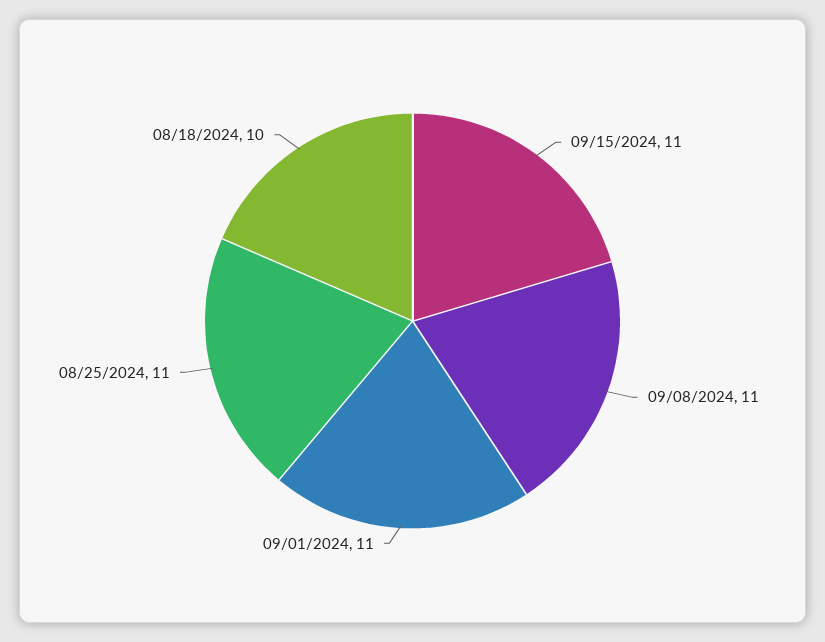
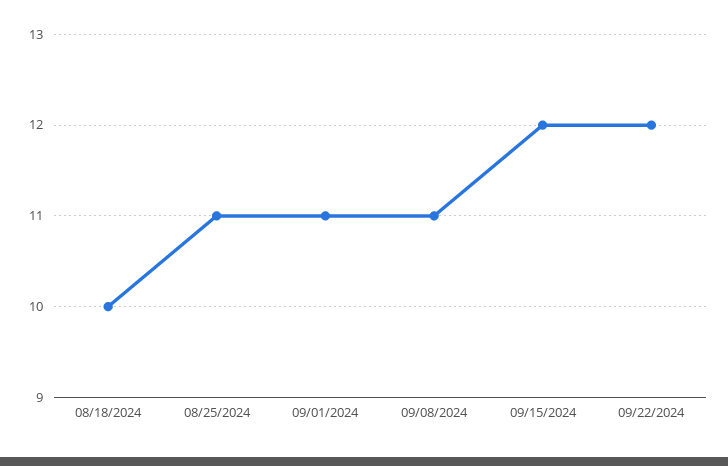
09/15/2024: 11 -> 12
09/22/2024: none -> 12

